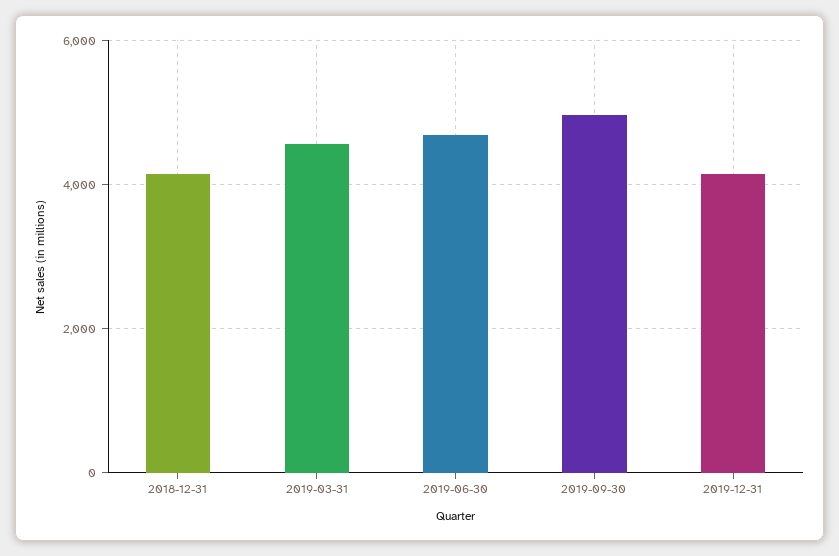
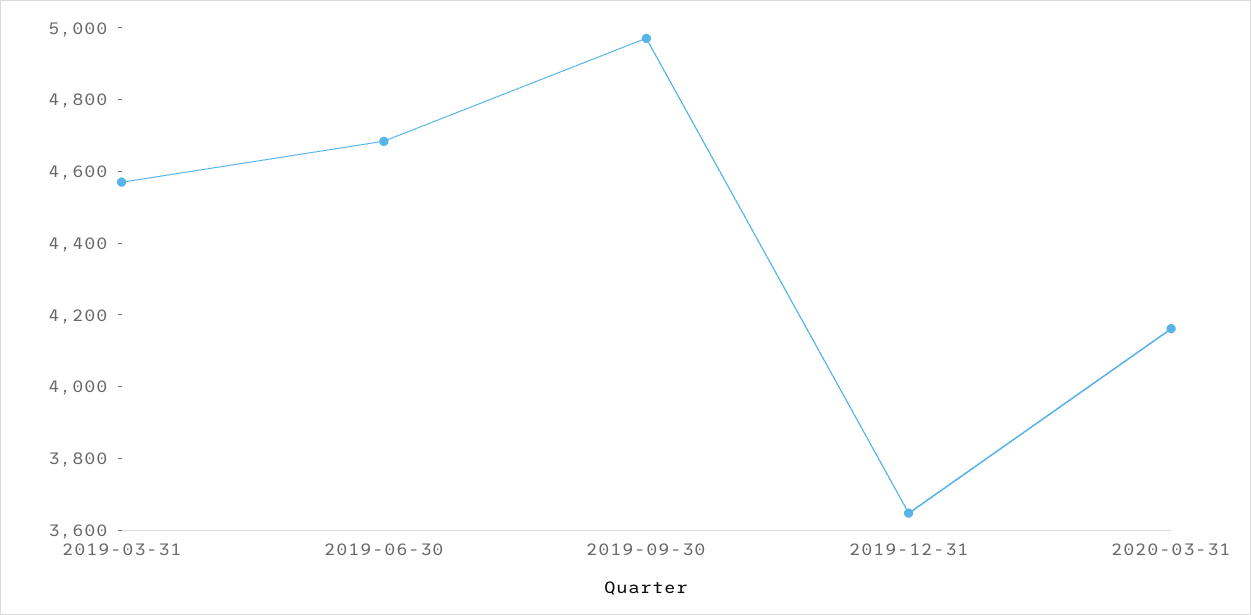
2018-12-31: 4200 -> none
2019-12-31: 4200 -> 3650
2020-03-31: none -> 4150

